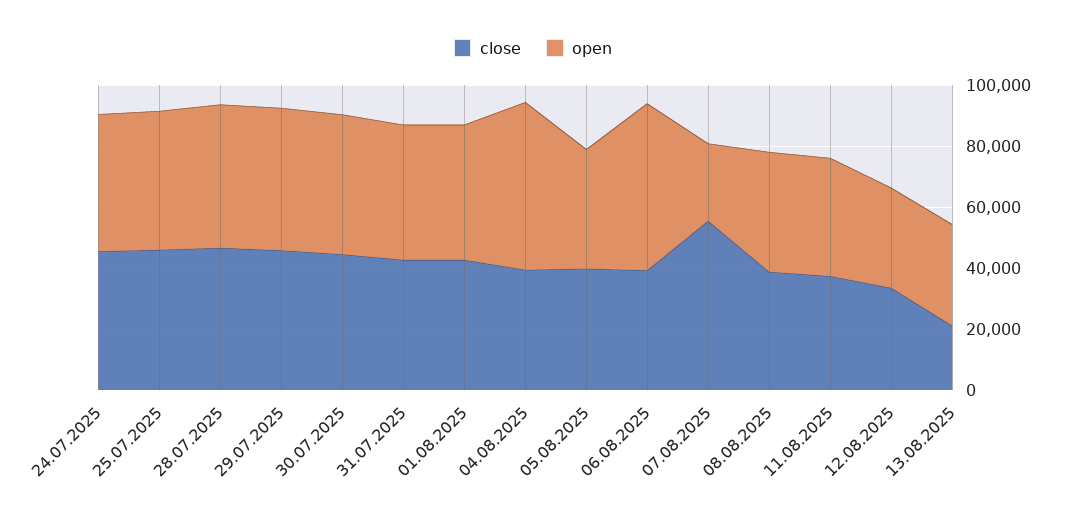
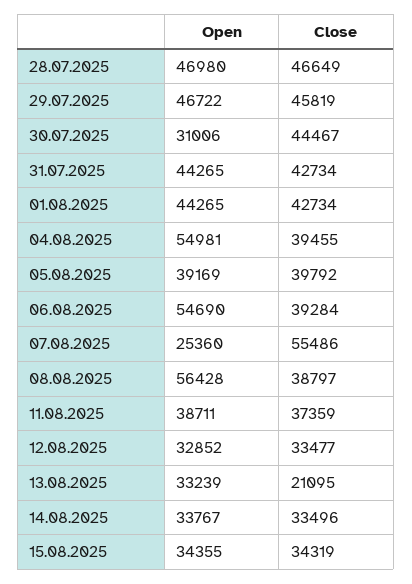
close, 24.07.2025: 45000 -> none
open, 24.07.2025: 45000 -> none
close, 25.07.2025: 45000 -> none
open, 25.07.2025: 45000 -> none
open, 30.07.2025: 45000 -> 31006
open, 08.08.2025: 40000 -> 56428
open, 14.08.2025: none -> 33767
close, 14.08.2025: none -> 33496
open, 15.08.2025: none -> 34355
close, 15.08.2025: none -> 34319

